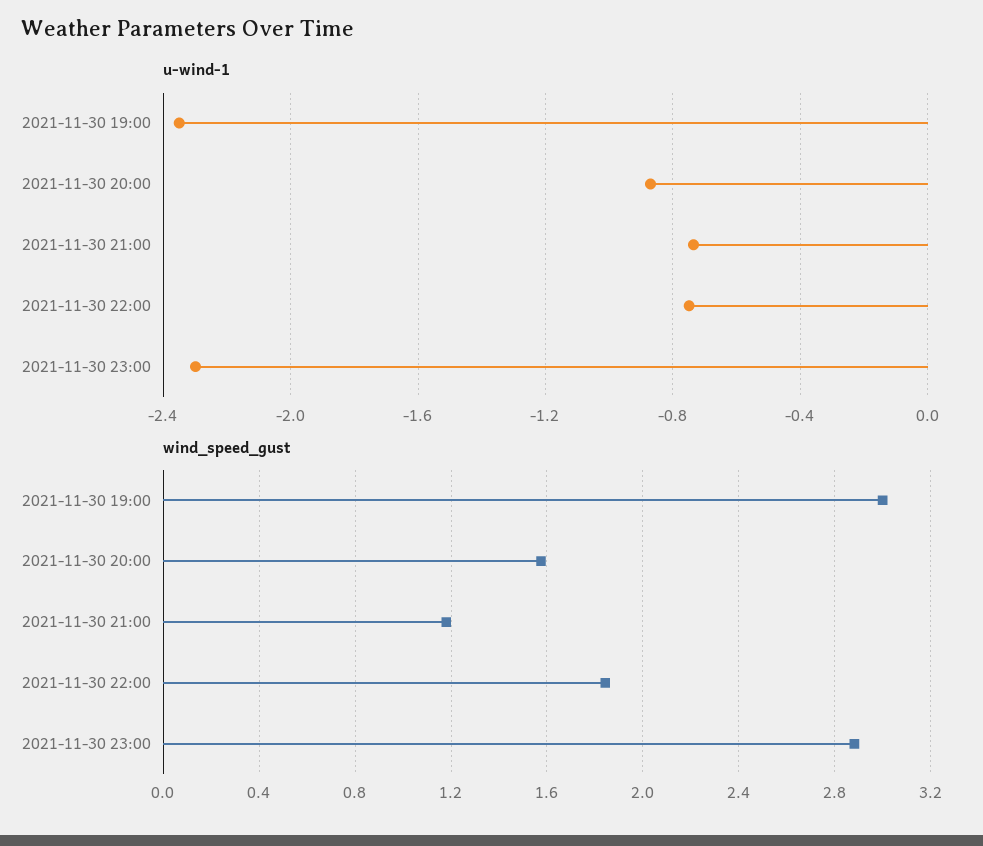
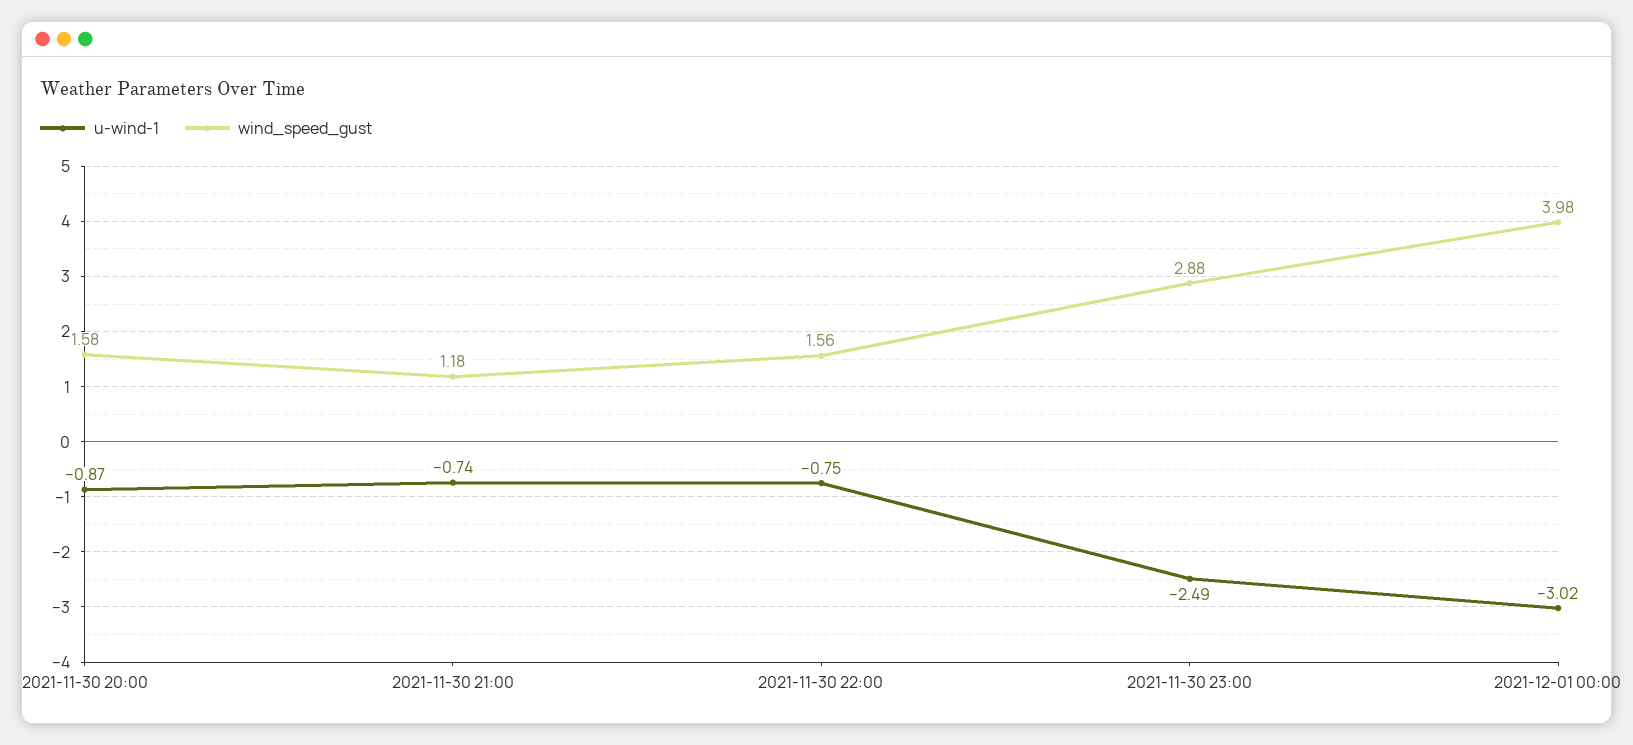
u-wind-1, 2021-11-30 19:00: -2.35 -> none
u-wind-1, 2021-11-30 23:00: -2.3 -> -2.49
wind_speed_gust, 2021-11-30 19:00: 3 -> none
wind_speed_gust, 2021-11-30 22:00: 1.85 -> 1.56
u-wind-1, 2021-12-01 00:00: none -> -3.02
wind_speed_gust, 2021-12-01 00:00: none -> 3.98

